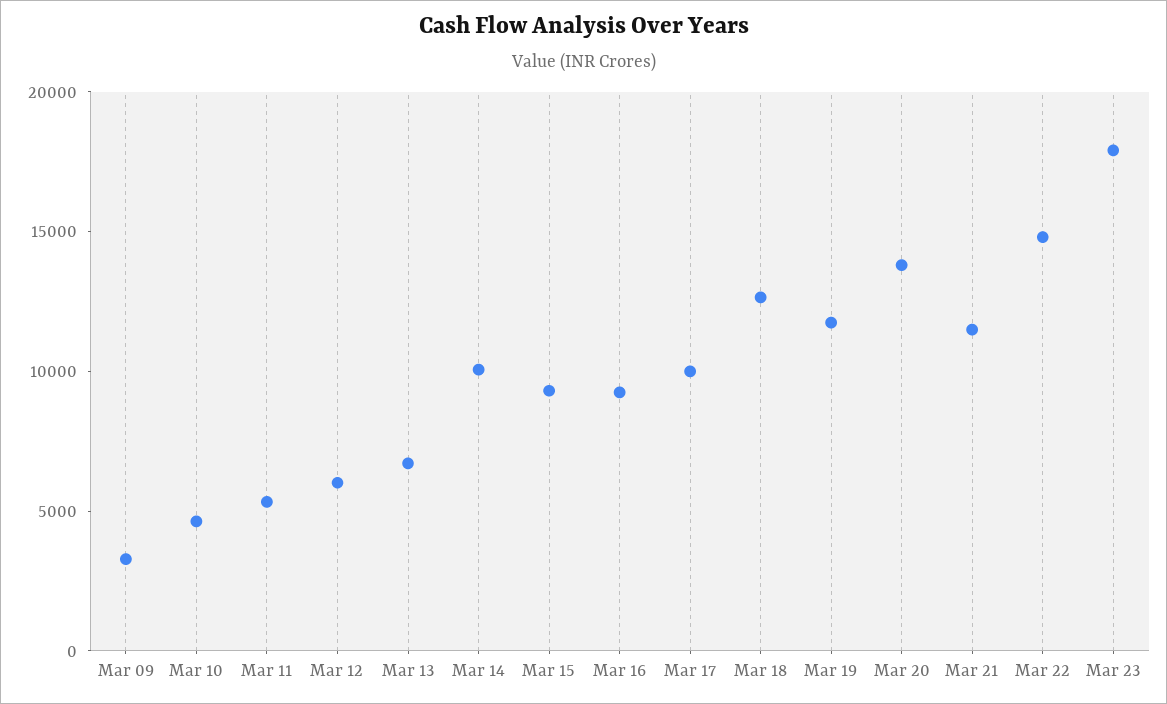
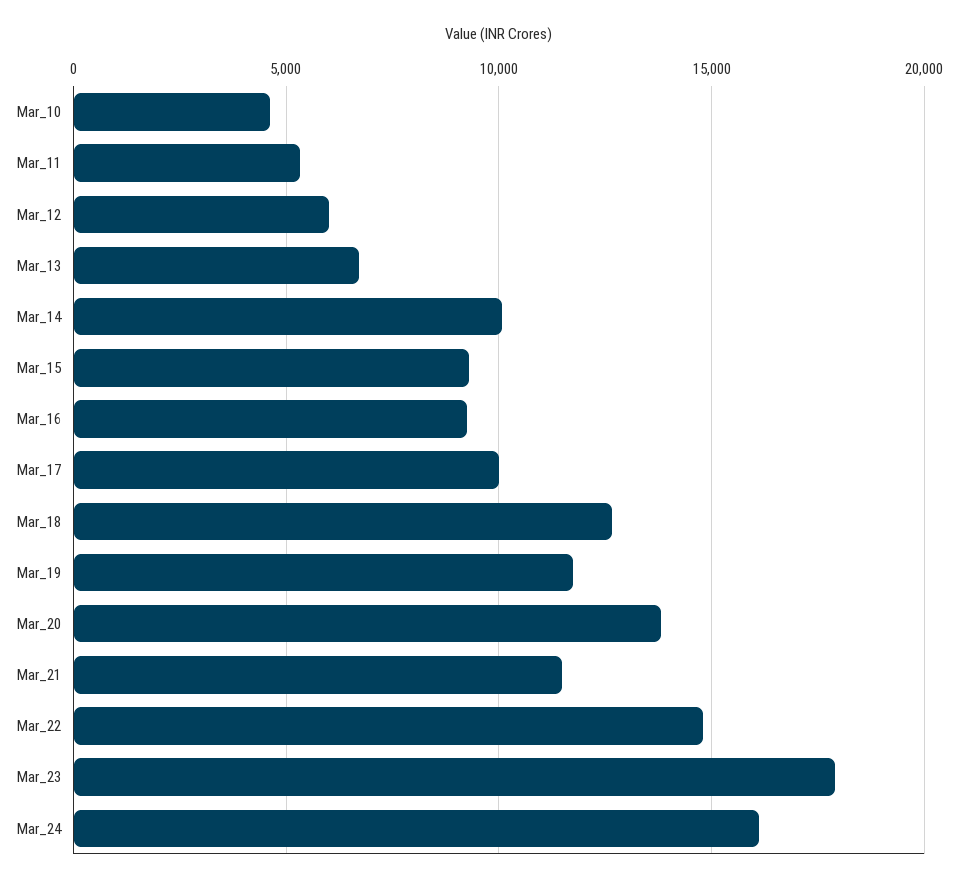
Mar 09: 3000 -> none
Mar_24: none -> 16000

